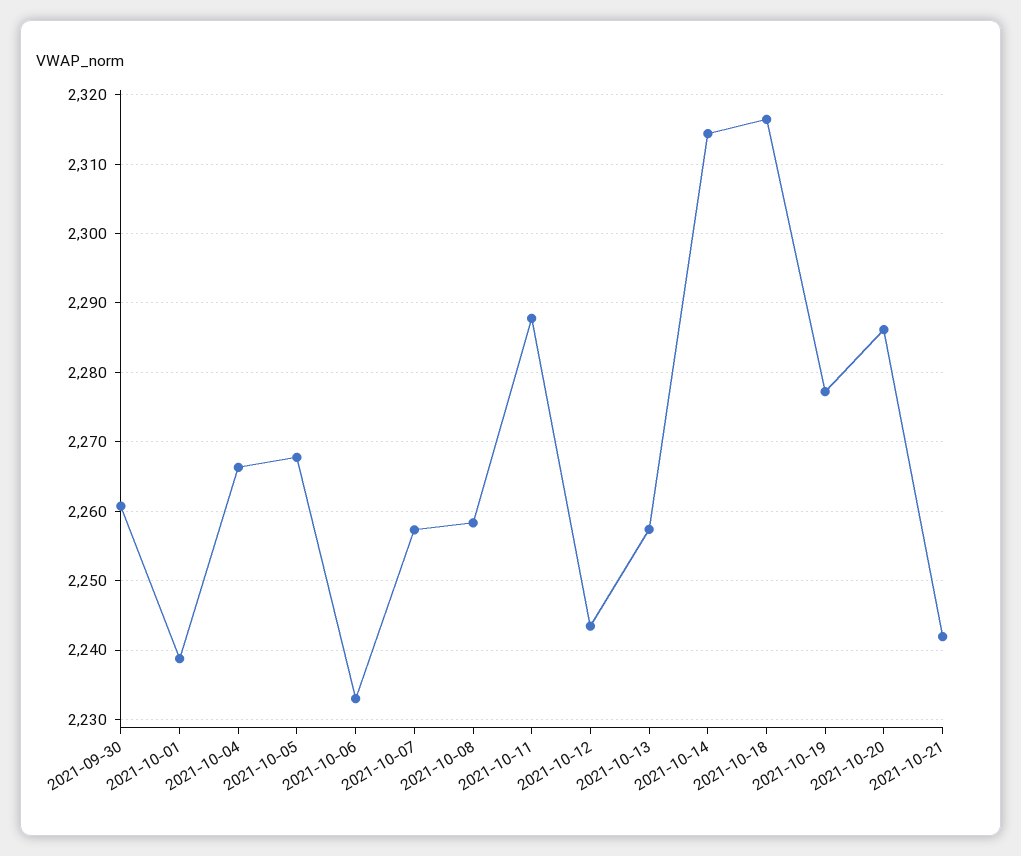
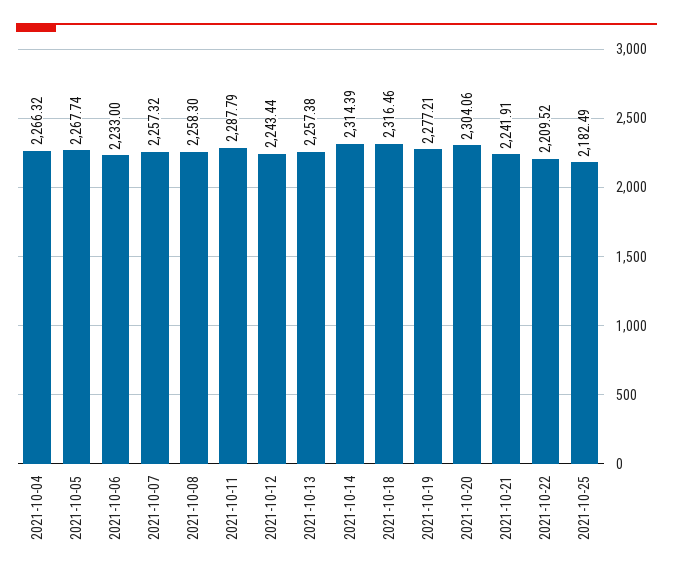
2021-09-30: 2261 -> none
2021-10-01: 2239 -> none
2021-10-20: 2286 -> 2304.06
2021-10-22: none -> 2209.52
2021-10-25: none -> 2182.49

